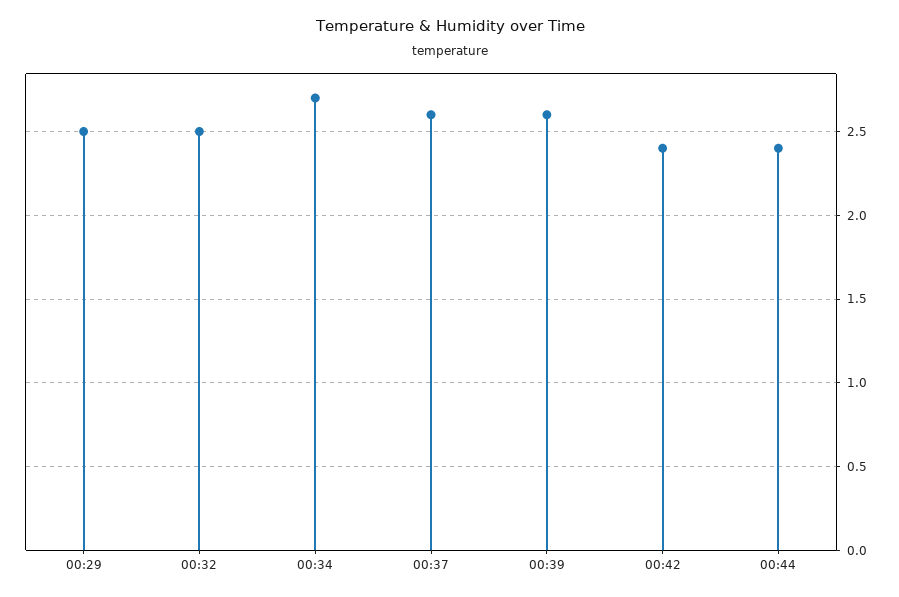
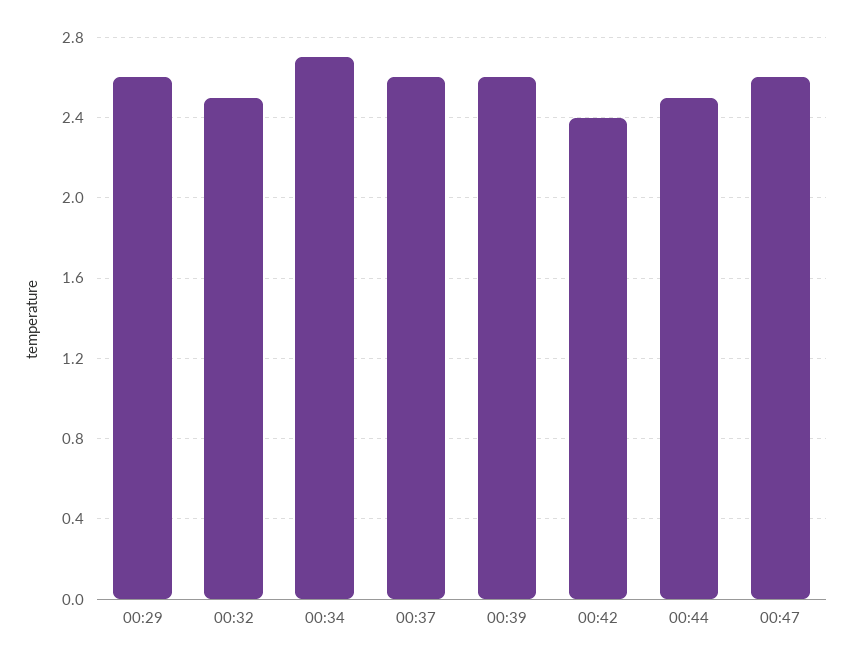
00:29: 2.5 -> 2.6
00:44: 2.4 -> 2.5
00:47: none -> 2.6

